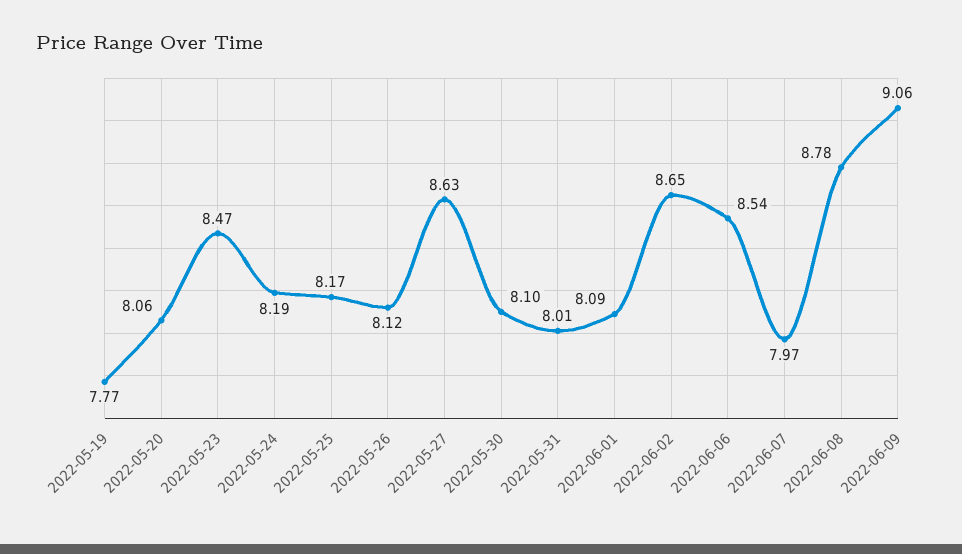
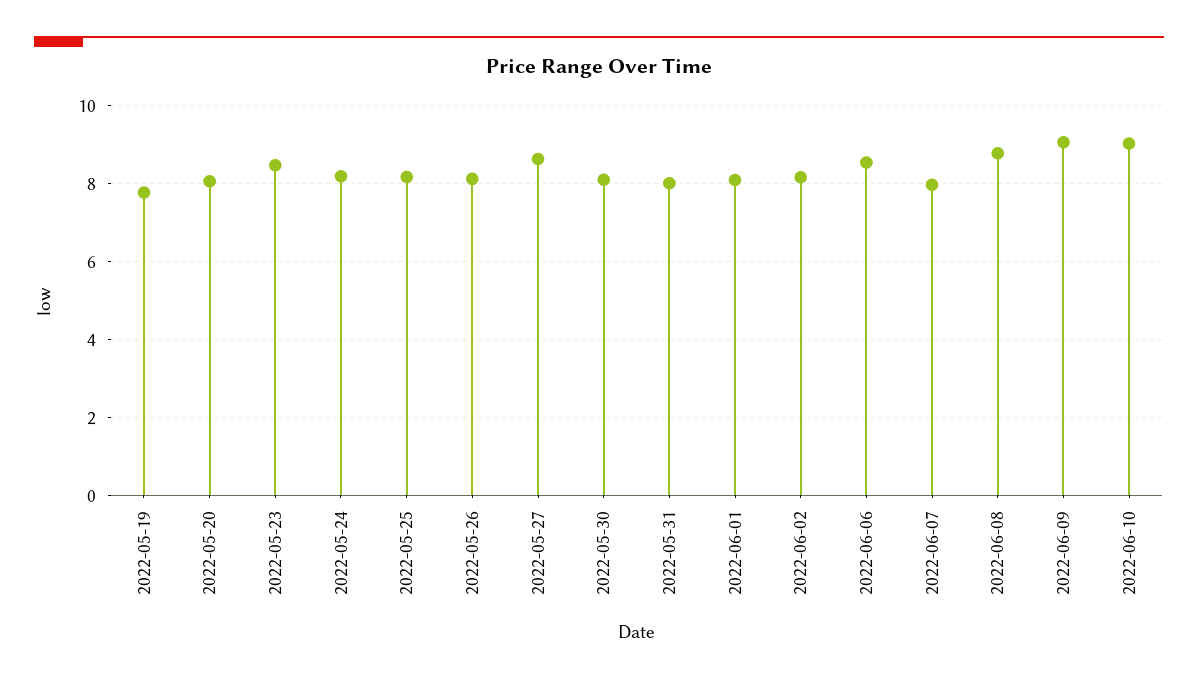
2022-06-02: 8.65 -> 8.2
2022-06-10: none -> 9

